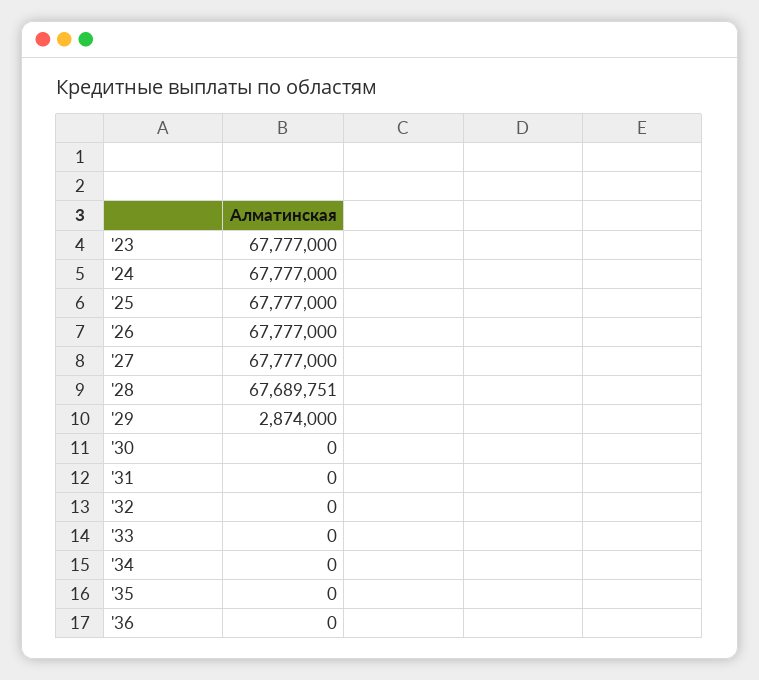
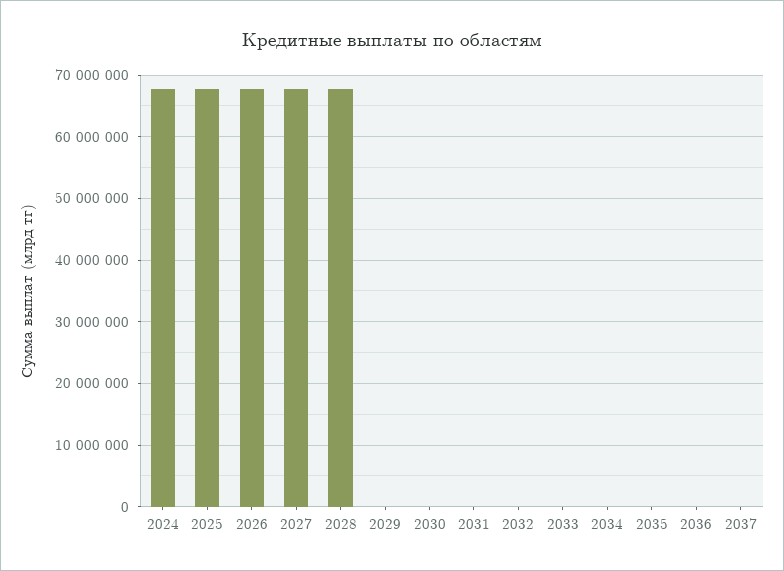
'23: 67777000 -> none
'29: 2874000 -> 0
2037: none -> 0

